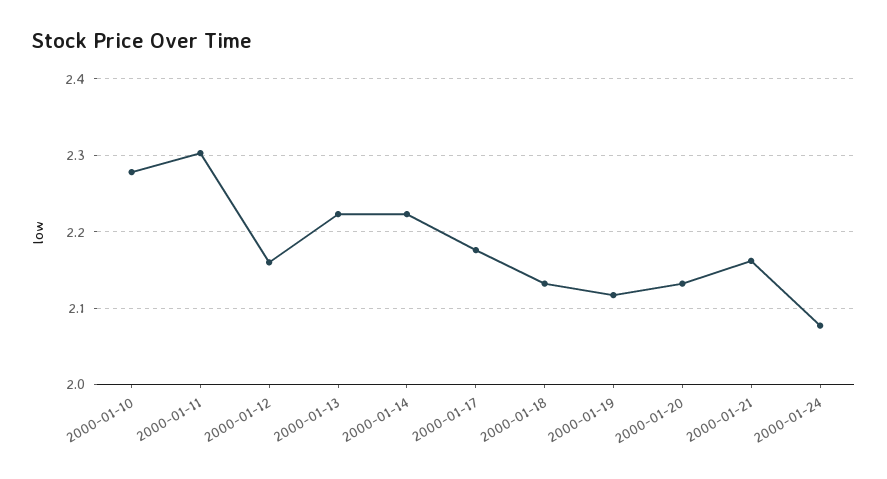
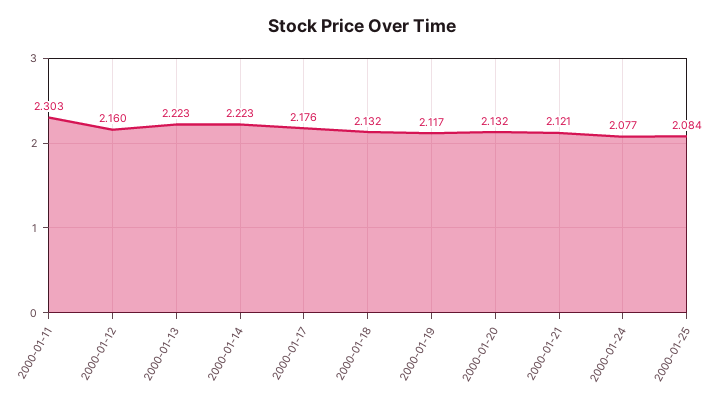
2000-01-10: 2.28 -> none
2000-01-21: 2.16 -> 2.121
2000-01-25: none -> 2.084

